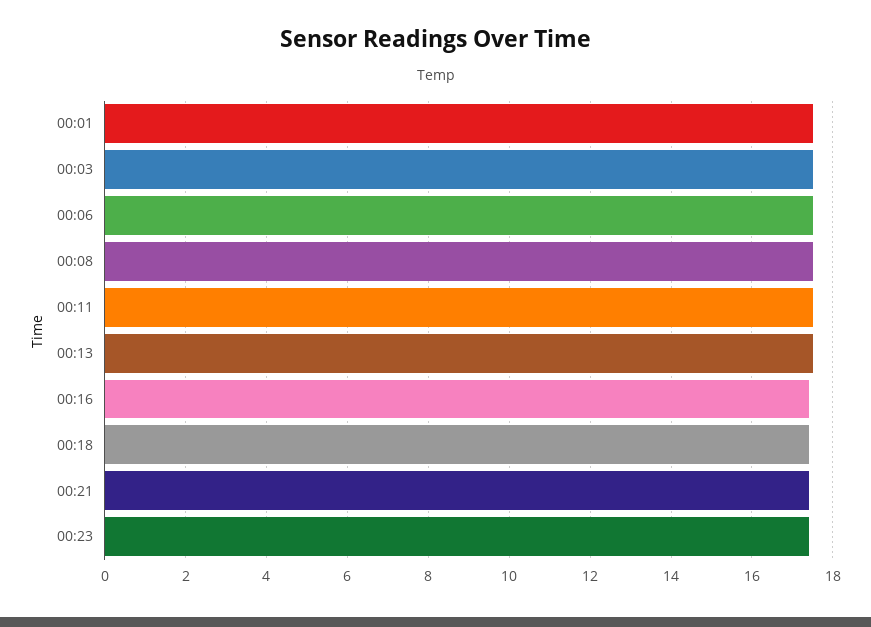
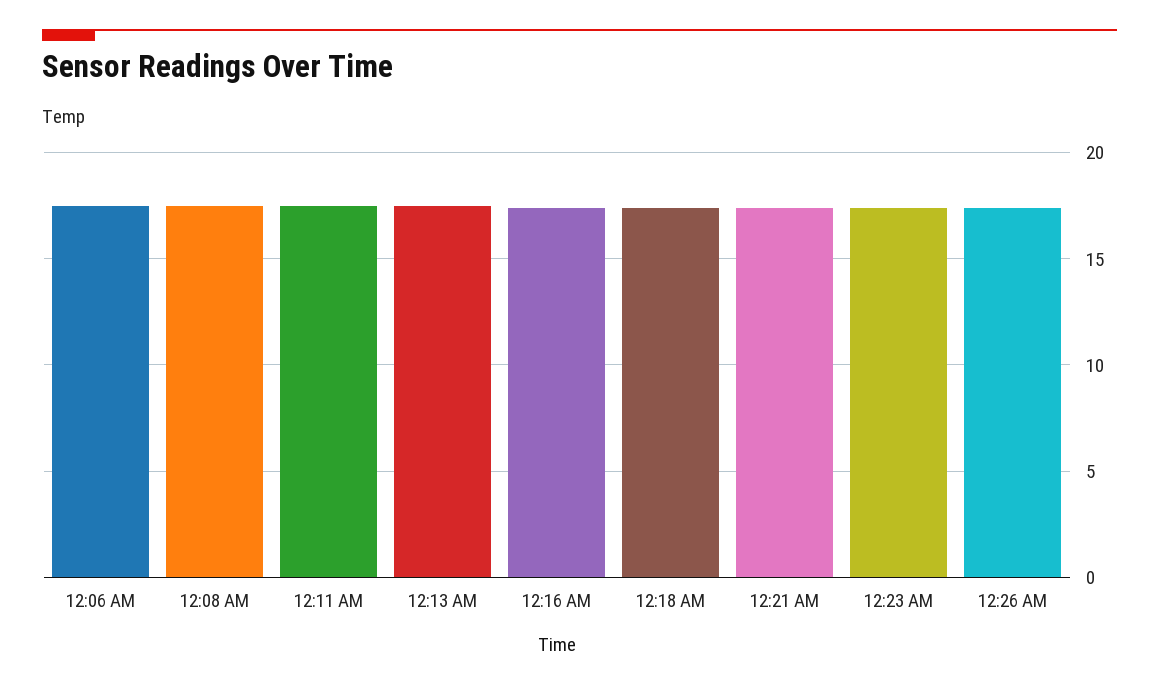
00:01: 17.5 -> none
00:03: 17.5 -> none
12:26 AM: none -> 17.5

